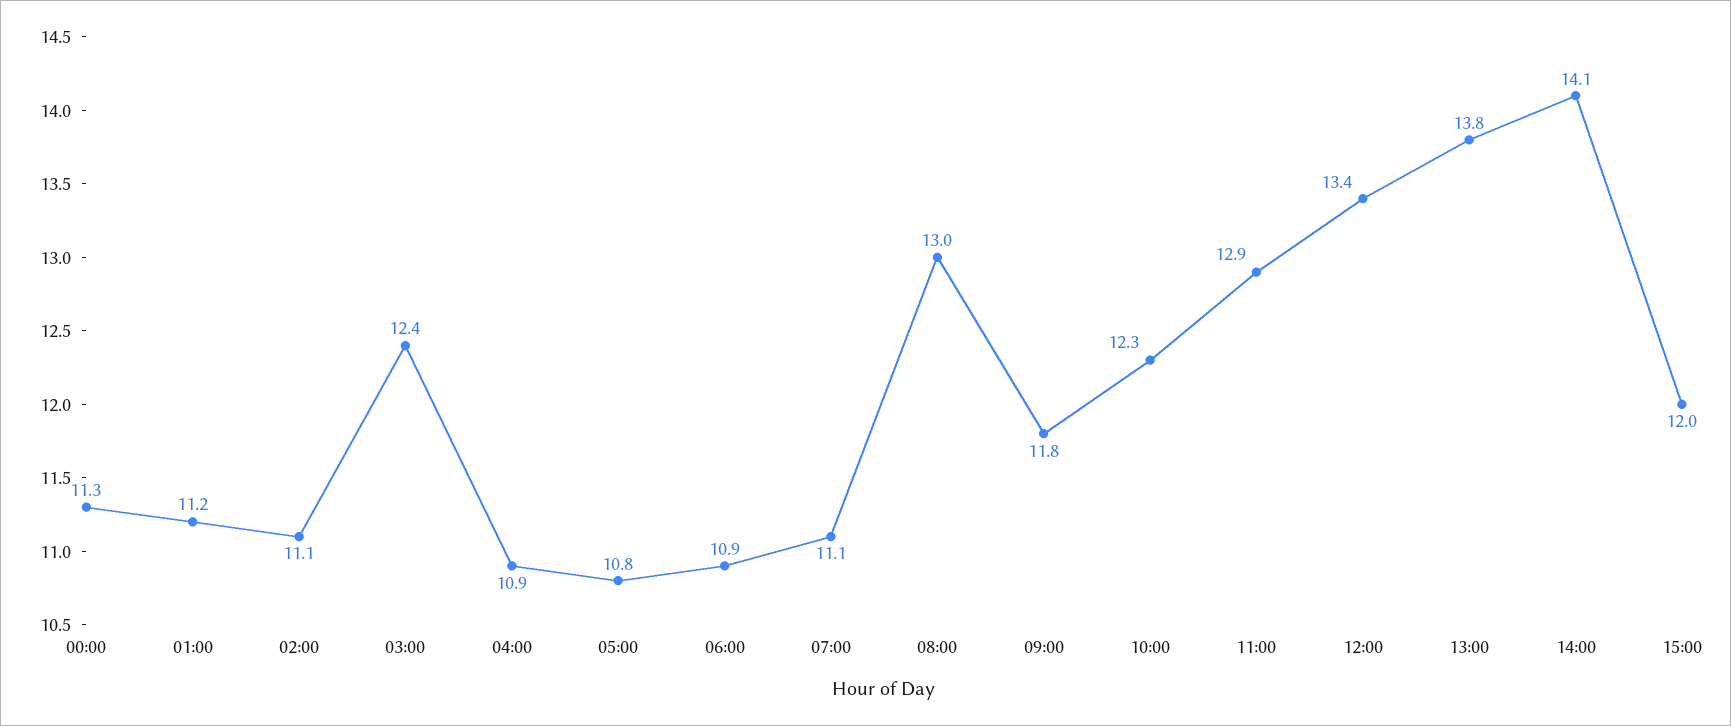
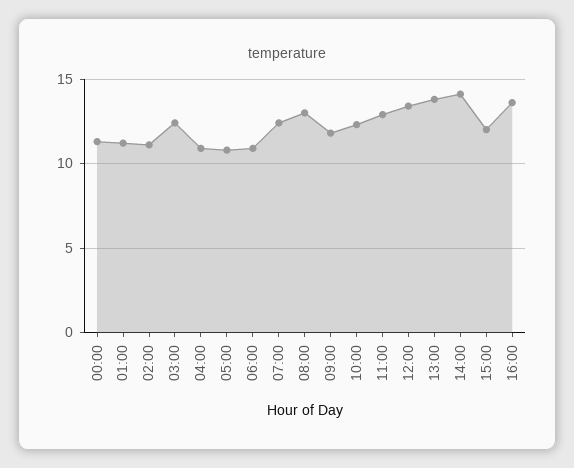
07:00: 11.1 -> 12.5
16:00: none -> 13.5

